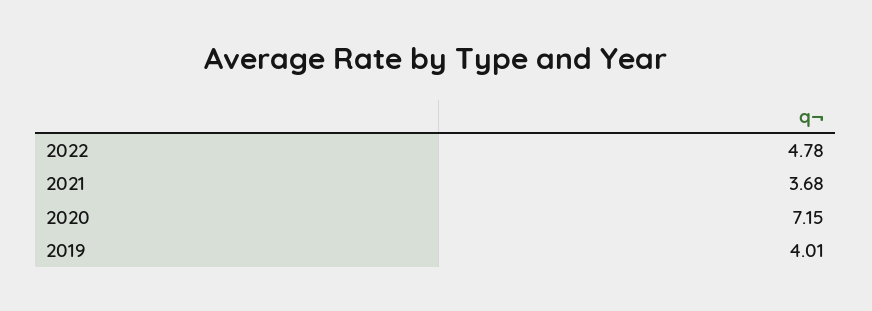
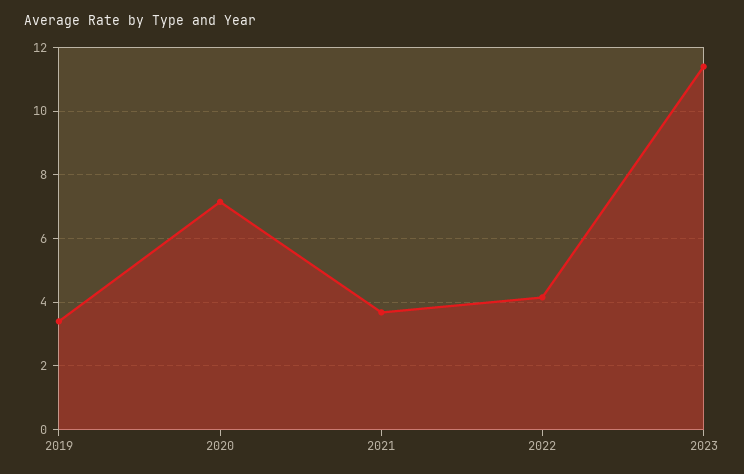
2022: 4.78 -> 4.2
2019: 4.01 -> 3.4
2023: none -> 11.4

